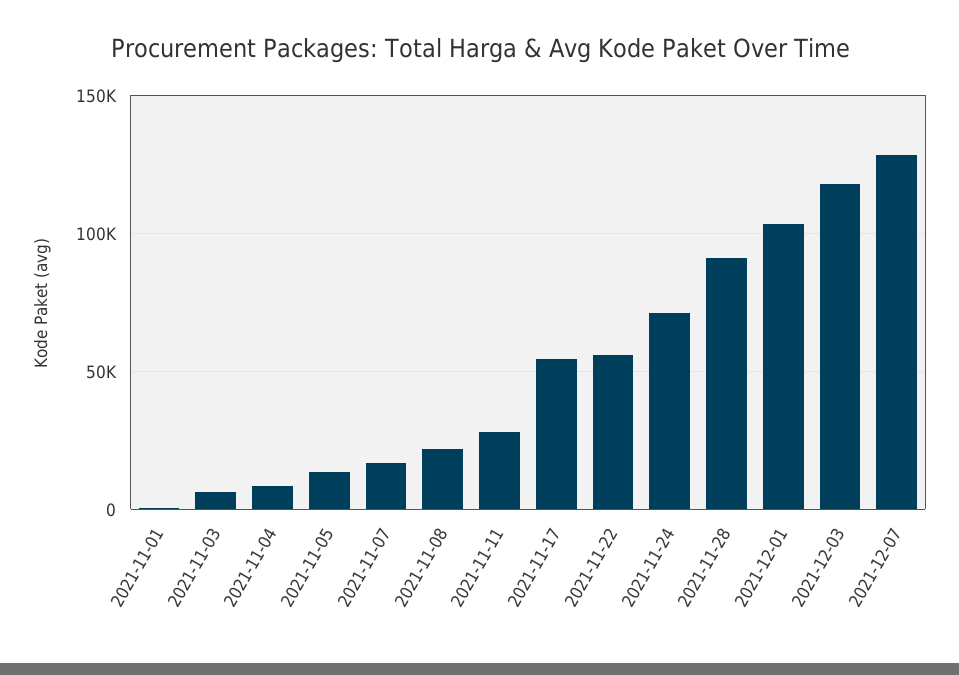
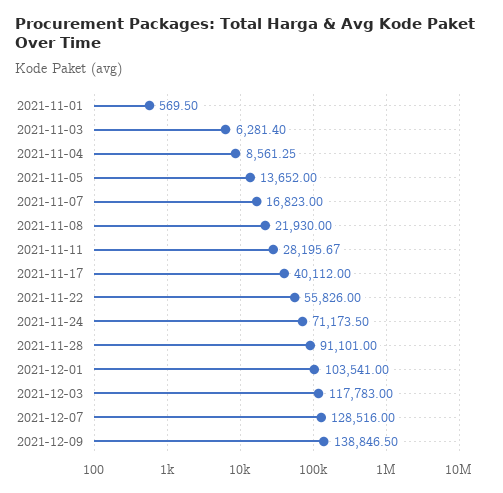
2021-11-17: 55000 -> 40112
2021-12-09: none -> 138846.5

